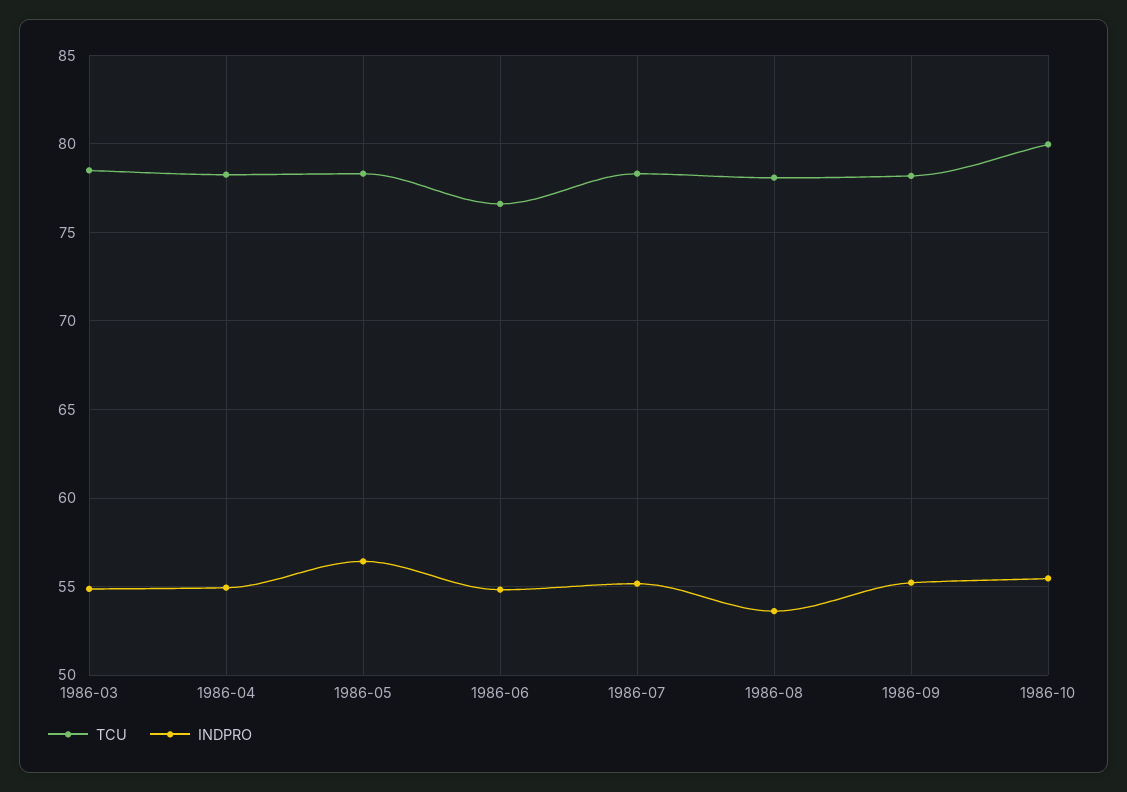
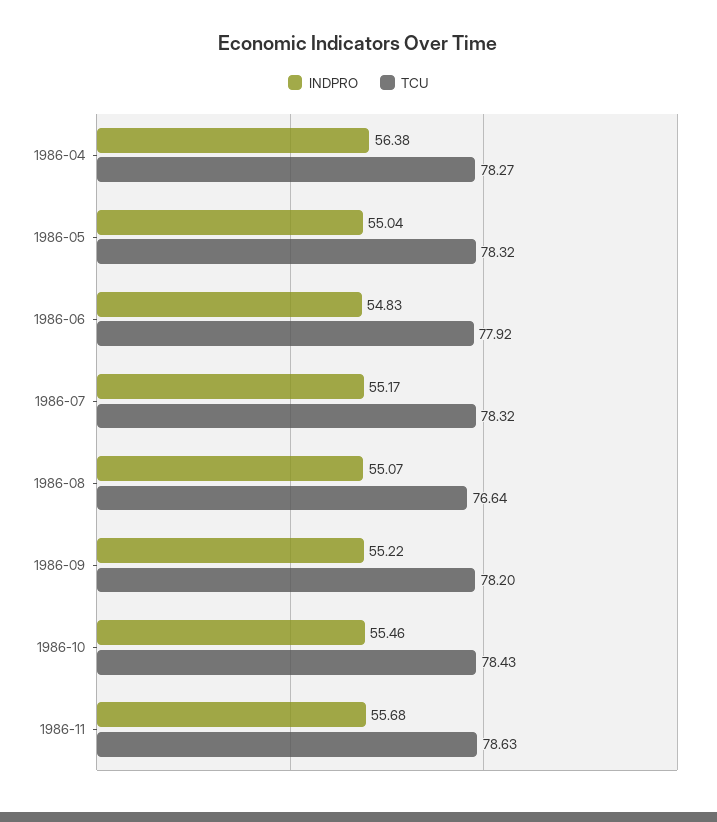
TCU, 1986-03: 78.5 -> none
INDPRO, 1986-03: 55 -> none
INDPRO, 1986-04: 55 -> 56.38
INDPRO, 1986-05: 56.5 -> 55.04
TCU, 1986-06: 76.5 -> 77.92
TCU, 1986-08: 78 -> 76.64
INDPRO, 1986-08: 53.5 -> 55.07
TCU, 1986-10: 80 -> 78.43
INDPRO, 1986-11: none -> 55.68
TCU, 1986-11: none -> 78.63

